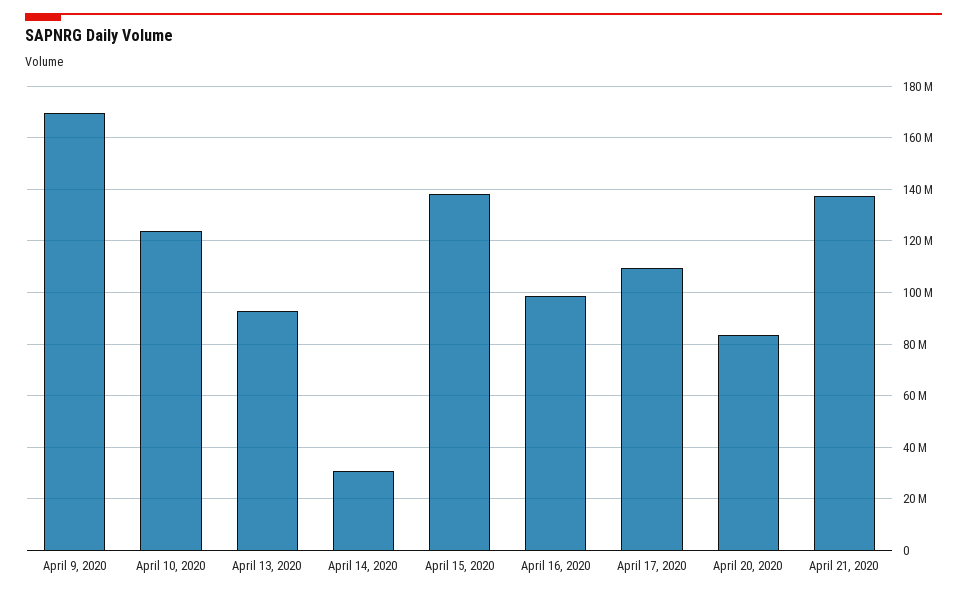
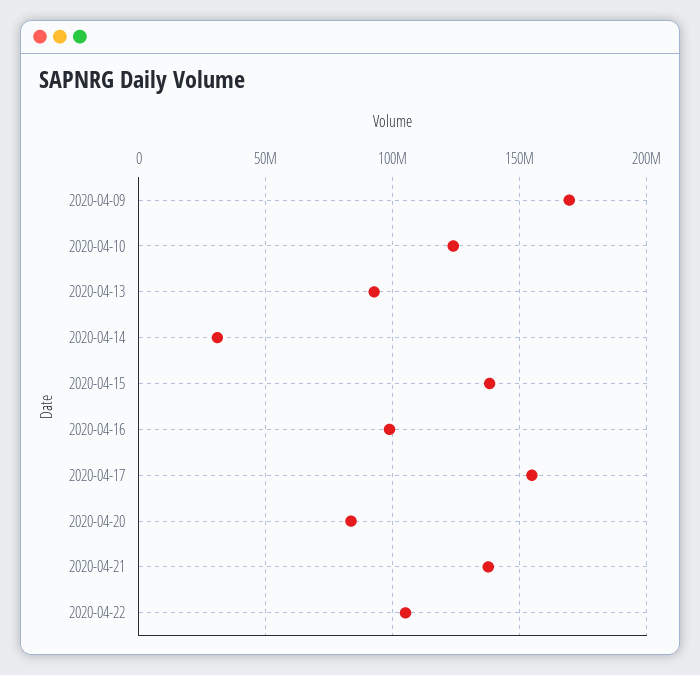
April 17, 2020: 110000000 -> 155000000
2020-04-22: none -> 105000000

